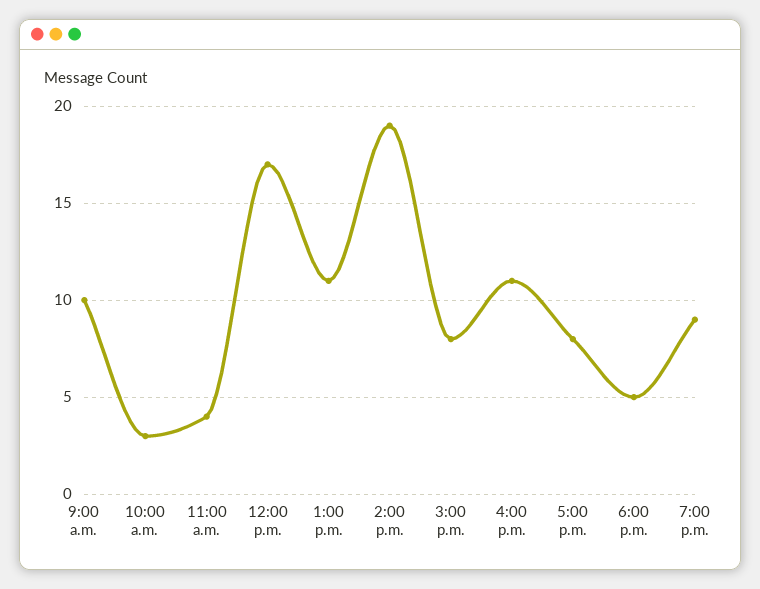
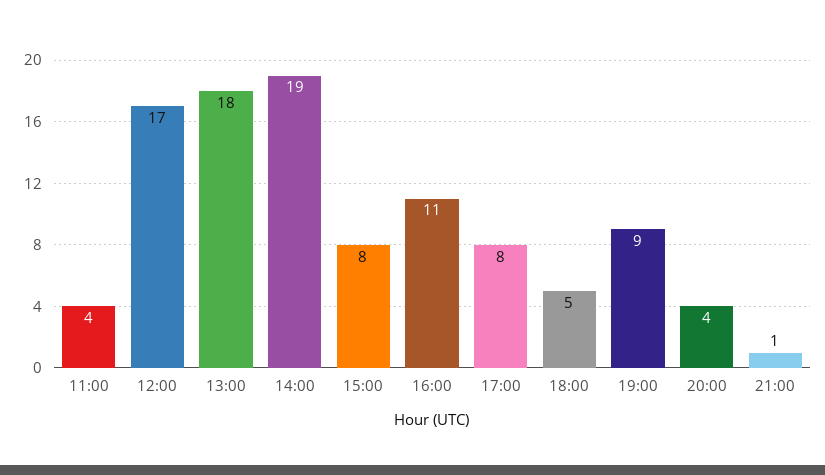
9:00 a.m.: 10 -> none
10:00 a.m.: 3 -> none
1:00 p.m.: 11 -> 18
20:00: none -> 4
21:00: none -> 1

